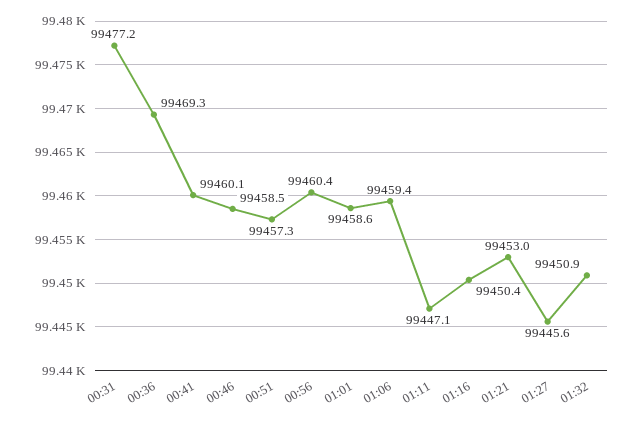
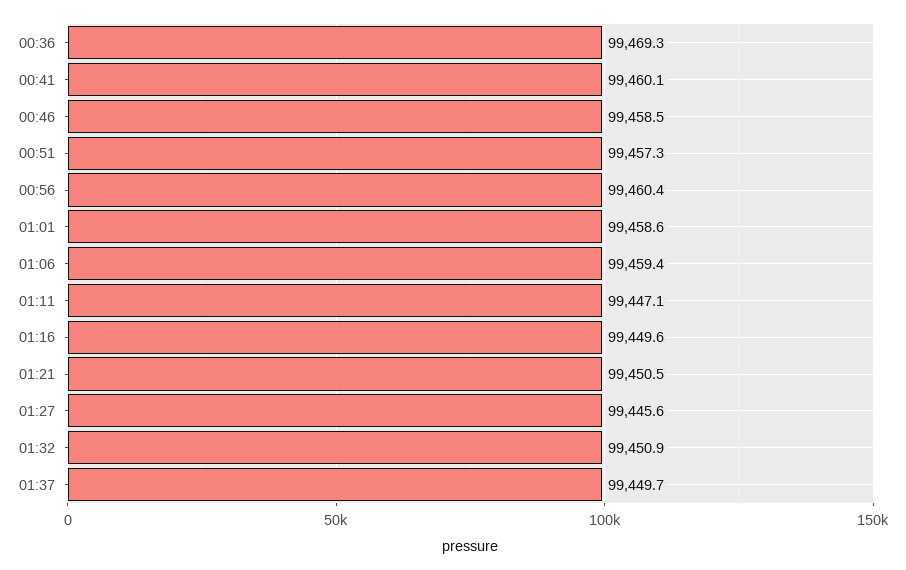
00:31: 99477.2 -> none
01:16: 99450.4 -> 99449.6
01:21: 99453 -> 99450.5
01:37: none -> 99449.7

